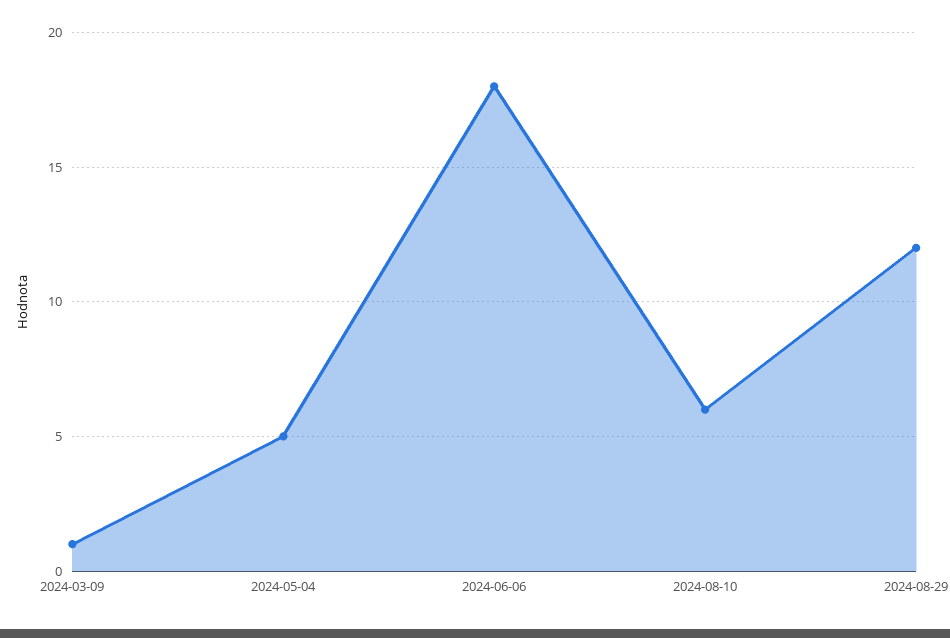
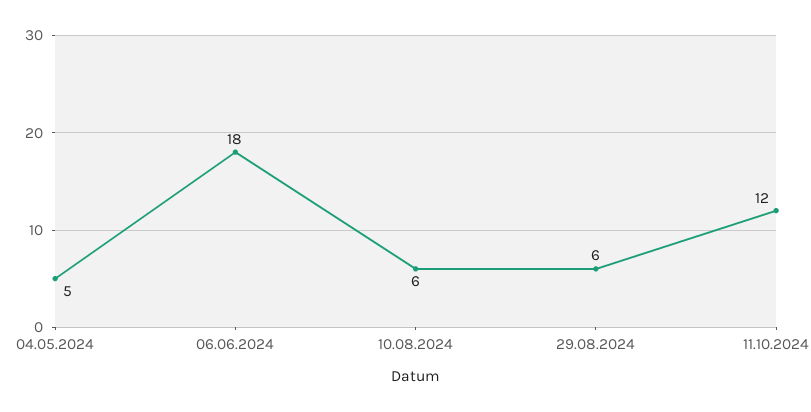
2024-03-09: 1 -> none
2024-08-29: 12 -> 6
11.10.2024: none -> 12

